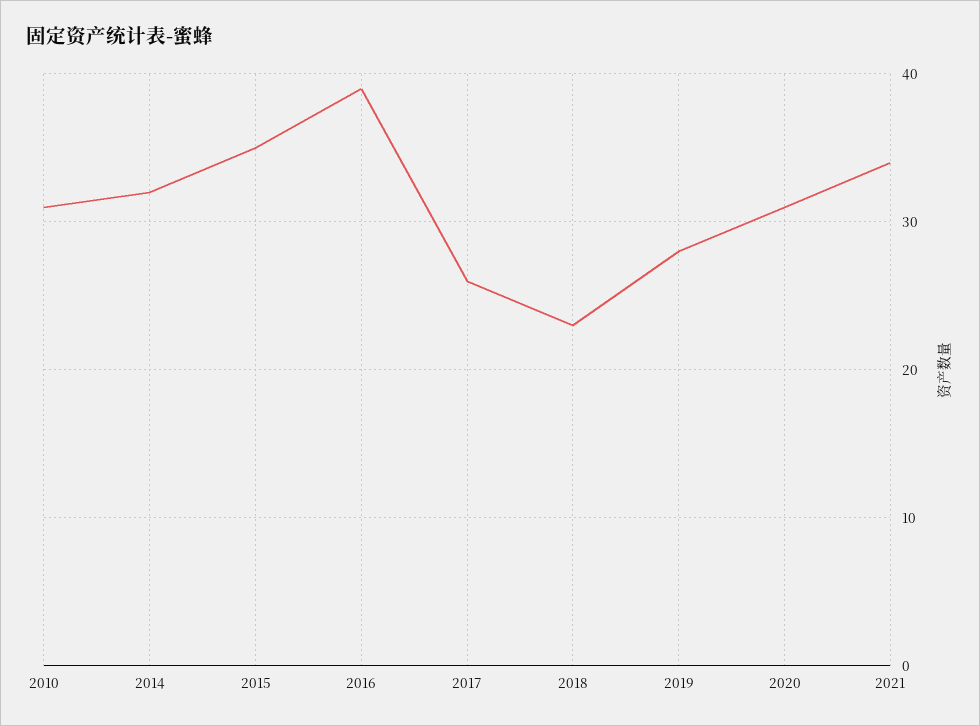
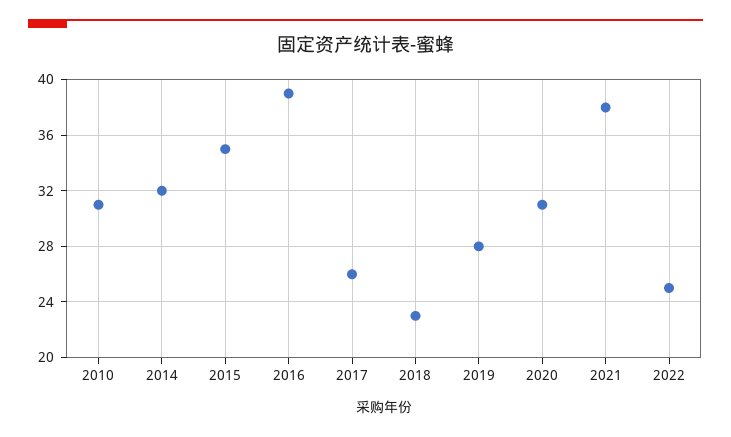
2021: 34 -> 38
2022: none -> 25

